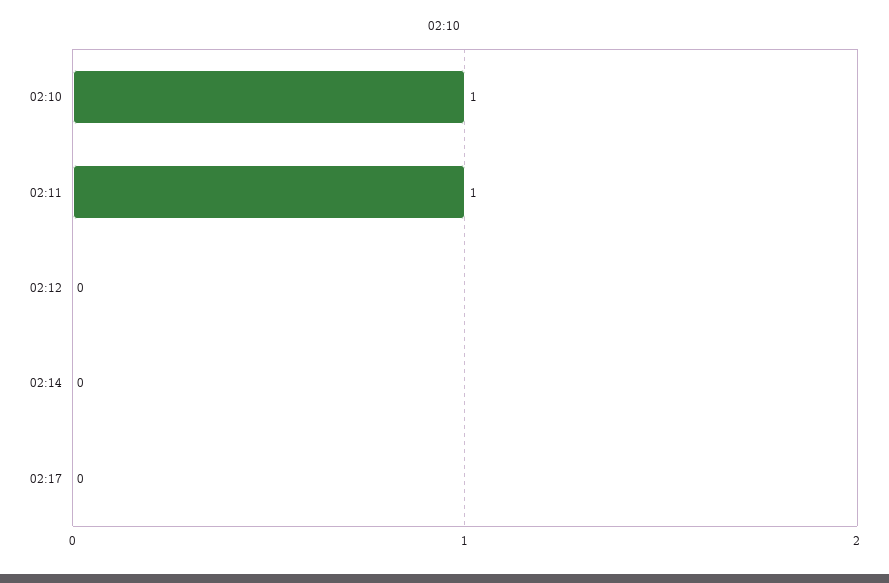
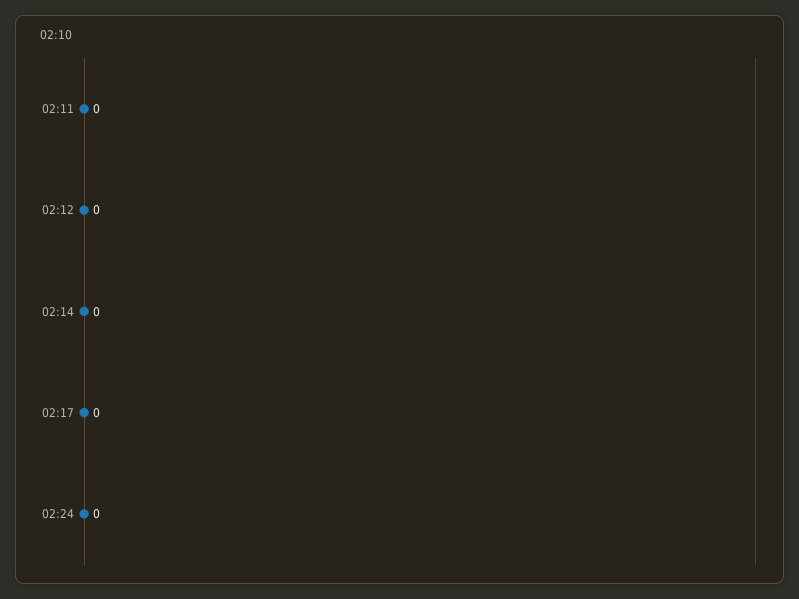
02:10: 1 -> none
02:11: 1 -> 0
02:24: none -> 0

